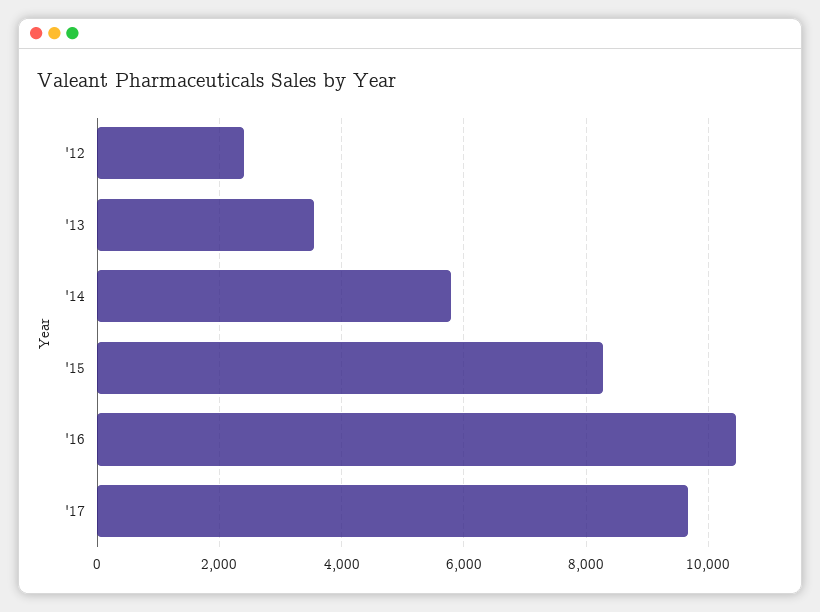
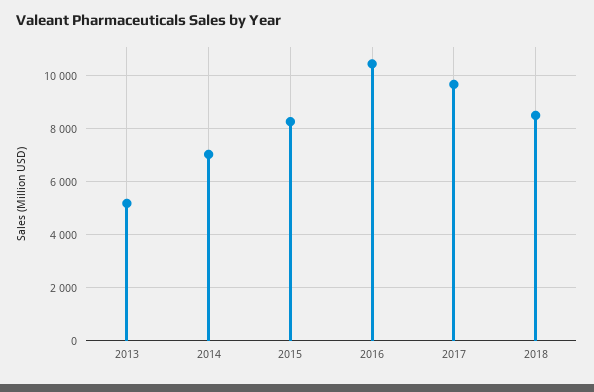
'12: 2400 -> none
'13: 3600 -> 5250
'14: 5800 -> 7000
2018: none -> 8500

